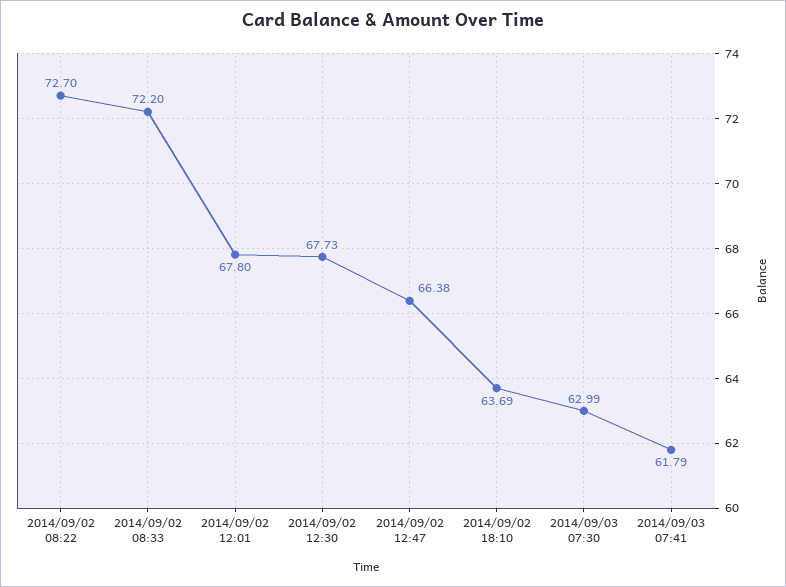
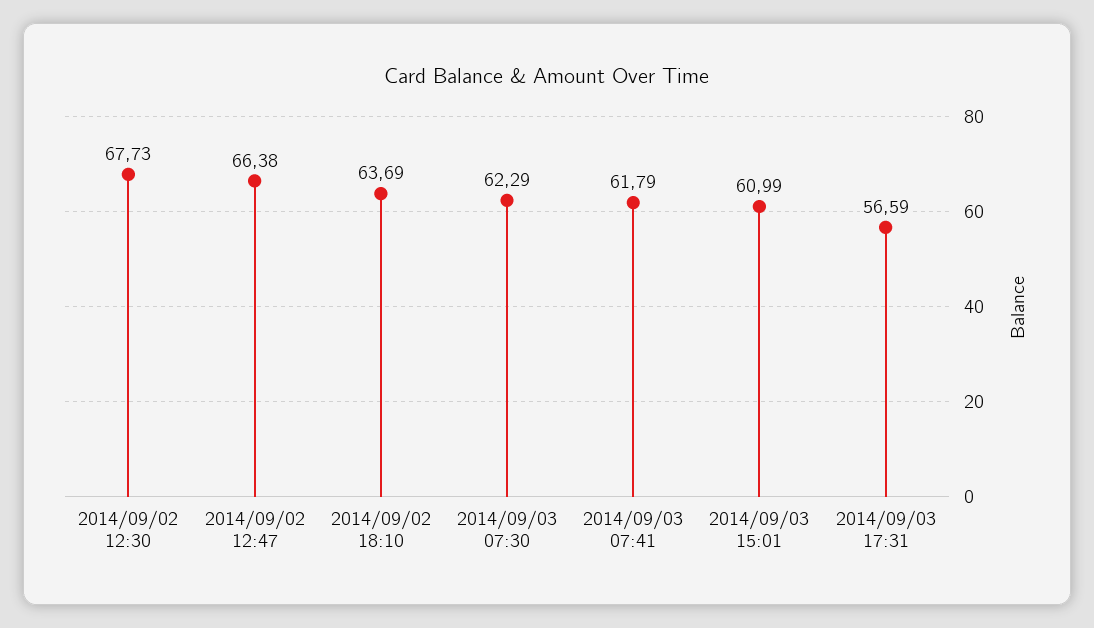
2014/09/02 08:22: 72.7 -> none
2014/09/02 08:33: 72.2 -> none
2014/09/02 12:01: 67.8 -> none
2014/09/03 07:30: 62.99 -> 62.29
2014/09/03 15:01: none -> 60.99
2014/09/03 17:31: none -> 56.59

